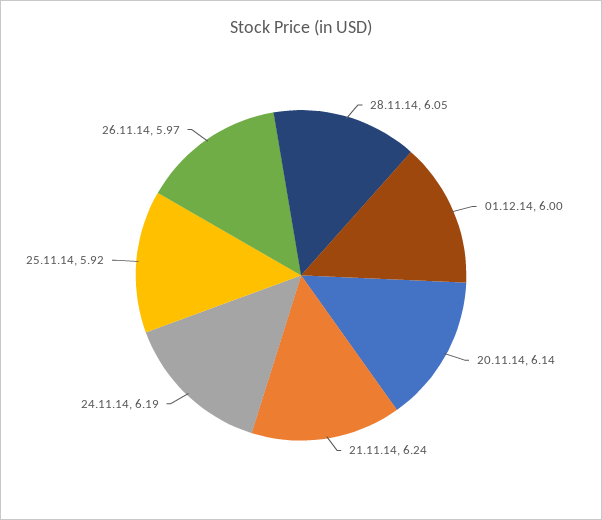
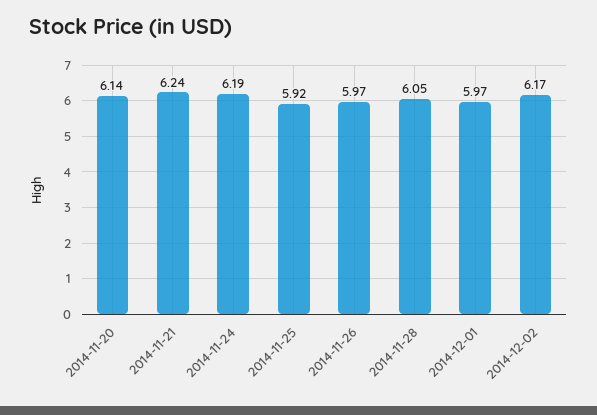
01.12.14: 6 -> 5.97
2014-12-02: none -> 6.17

